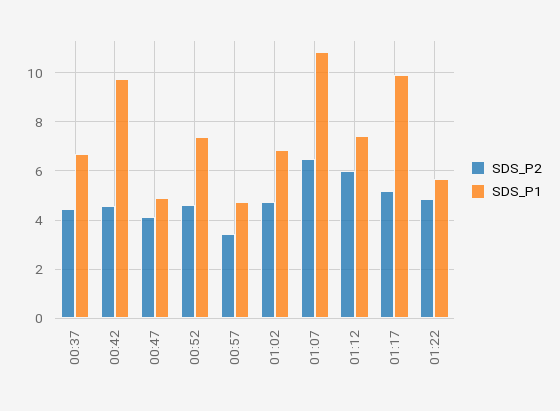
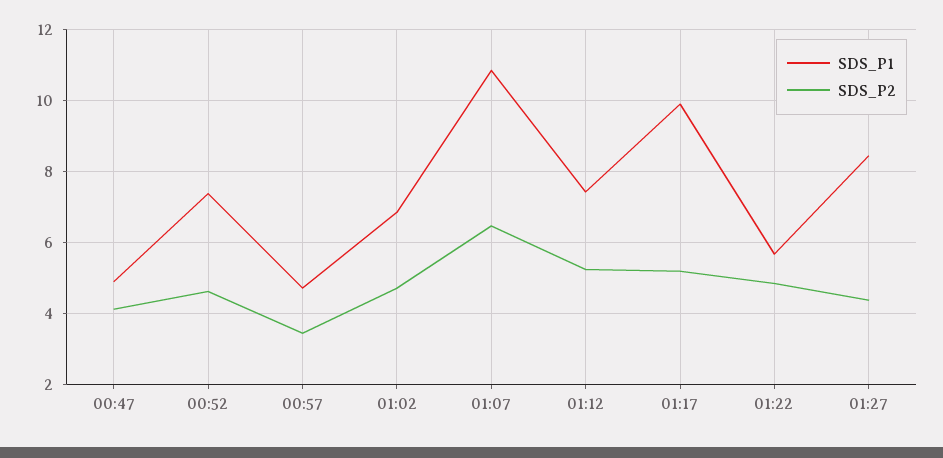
SDS_P2, 00:37: 4.5 -> none
SDS_P1, 00:37: 6.75 -> none
SDS_P2, 00:42: 4.5 -> none
SDS_P1, 00:42: 9.75 -> none
SDS_P2, 01:12: 6 -> 5.2
SDS_P1, 01:27: none -> 8.4
SDS_P2, 01:27: none -> 4.4

